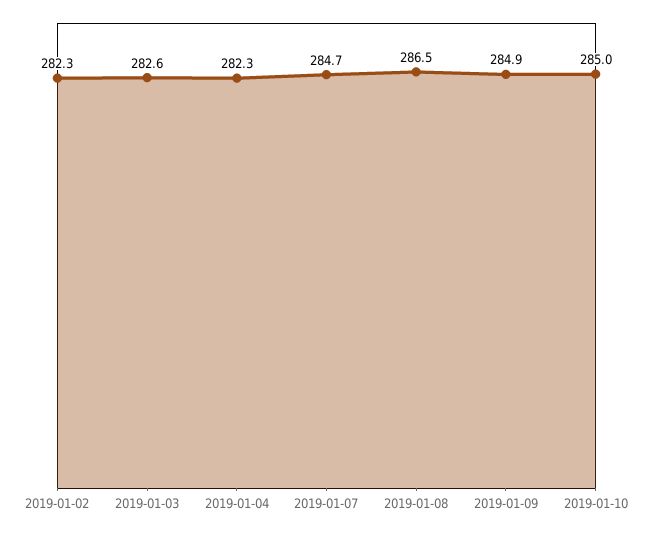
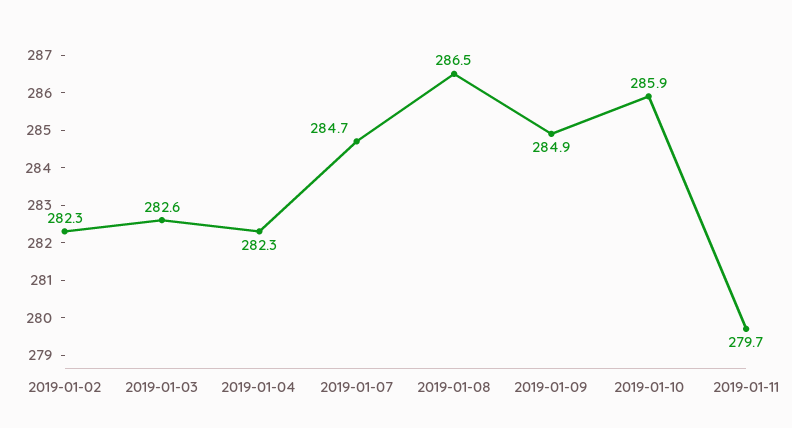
2019-01-10: 285 -> 285.9
2019-01-11: none -> 279.7

